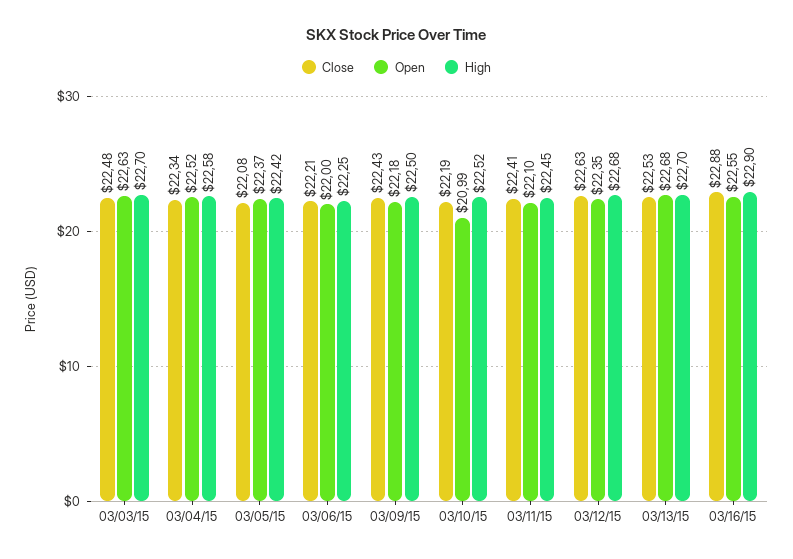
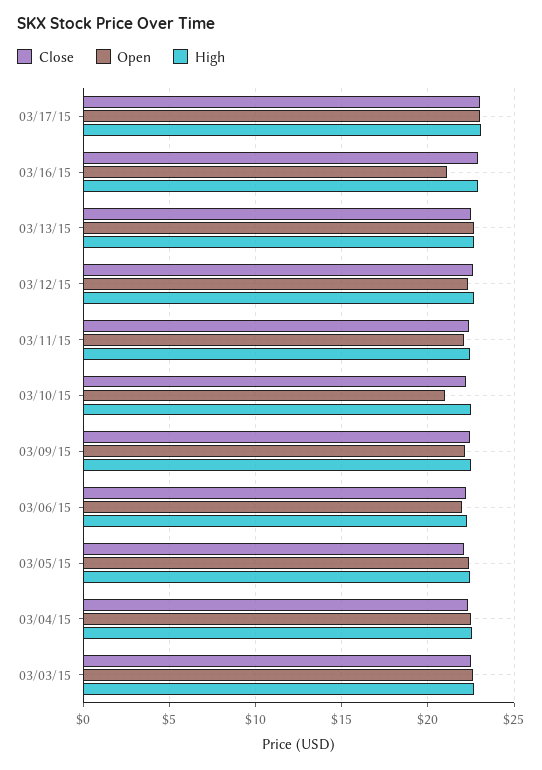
Open, 03/16/15: 22.55 -> 21
Close, 03/17/15: none -> 23
Open, 03/17/15: none -> 23
High, 03/17/15: none -> 23

